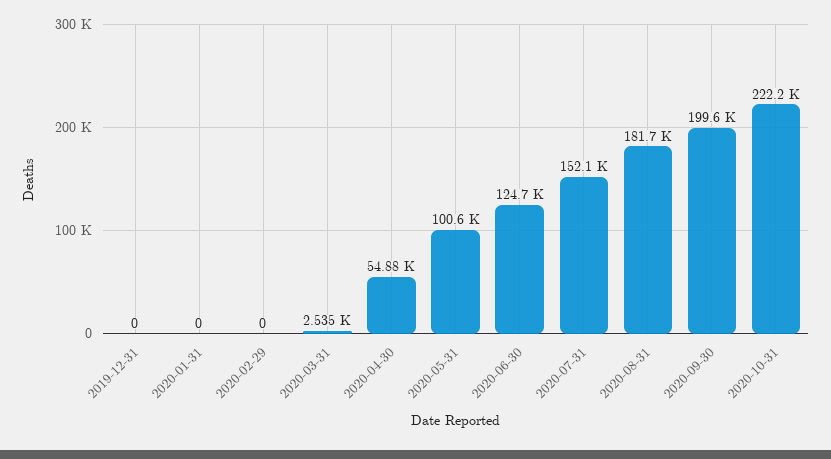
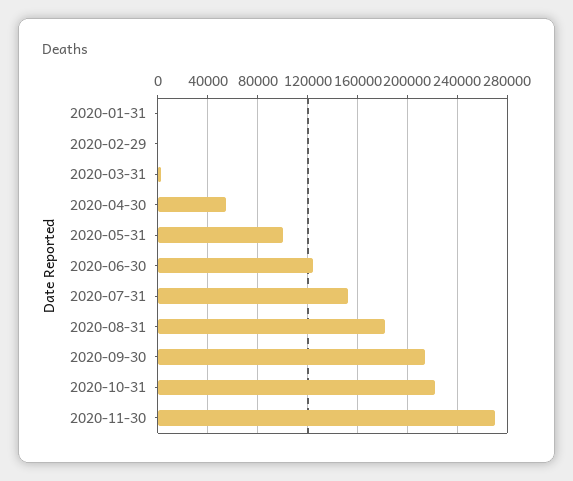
2019-12-31: 0 -> none
2020-09-30: 199600 -> 215000
2020-11-30: none -> 270000

